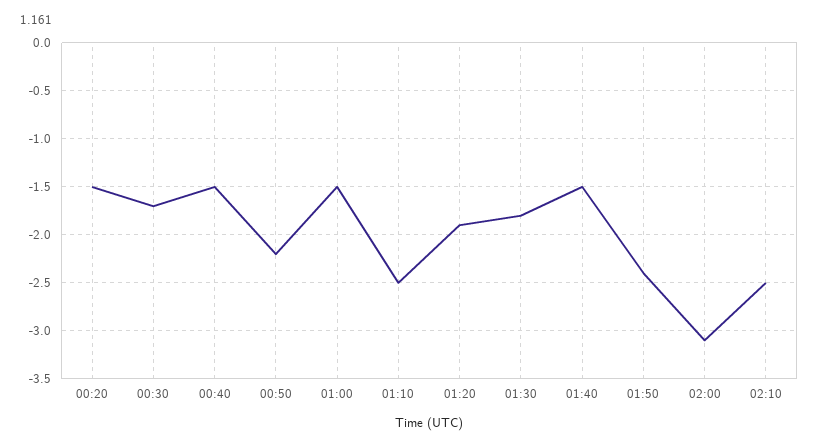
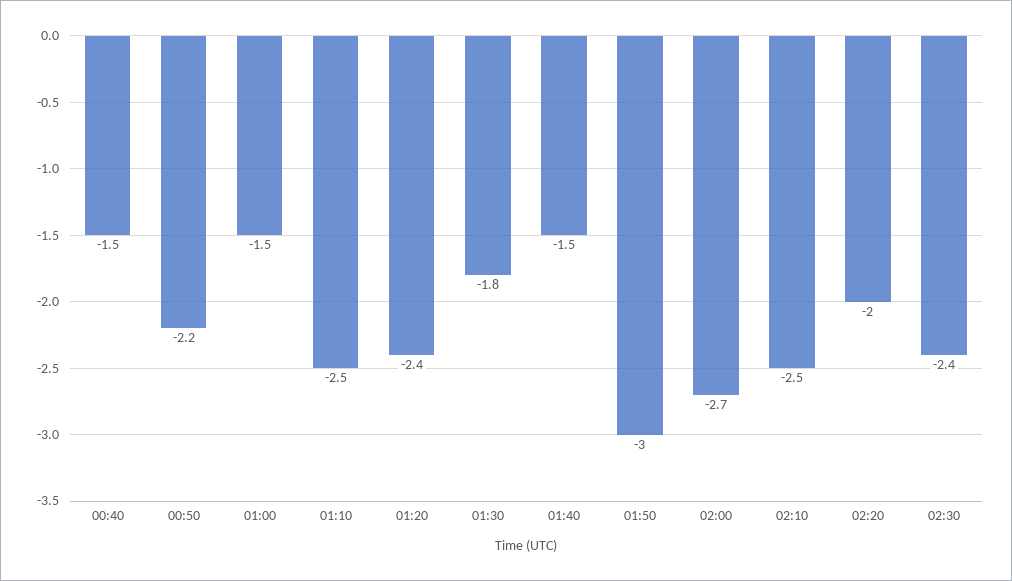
00:20: -1.5 -> none
00:30: -1.7 -> none
01:20: -1.9 -> -2.4
01:50: -2.4 -> -3
02:00: -3.1 -> -2.7
02:20: none -> -2
02:30: none -> -2.4

